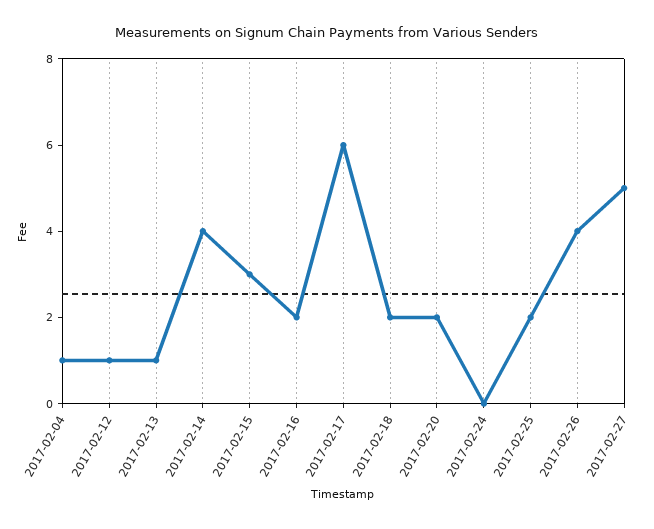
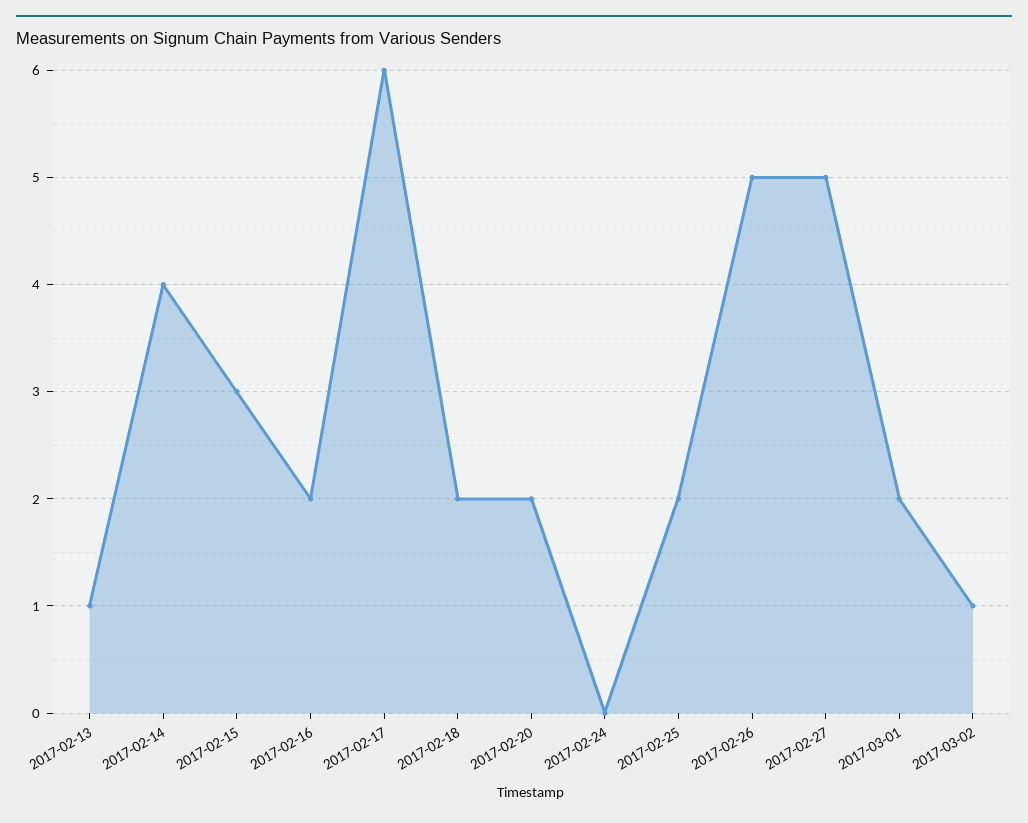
2017-02-04: 1 -> none
2017-02-12: 1 -> none
2017-02-26: 4 -> 5
2017-03-01: none -> 2
2017-03-02: none -> 1

